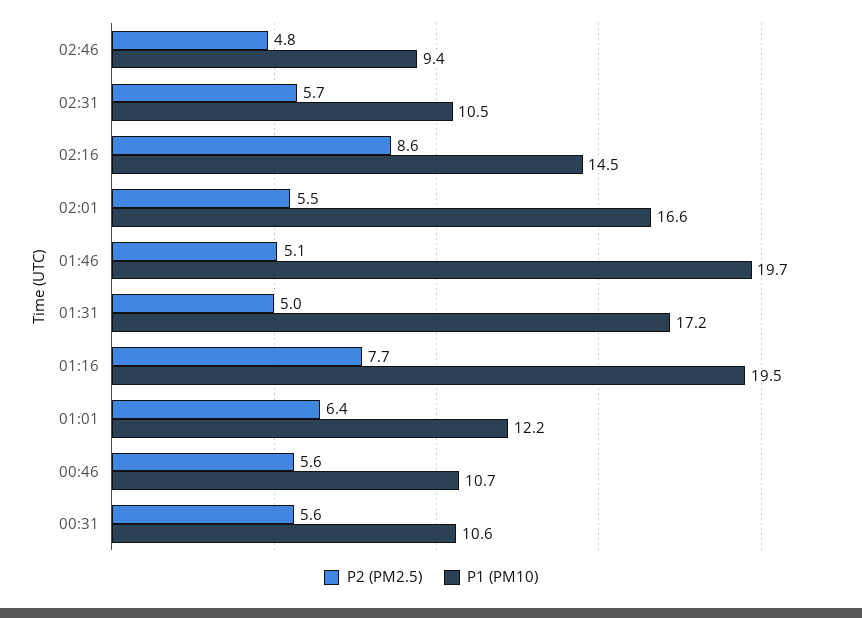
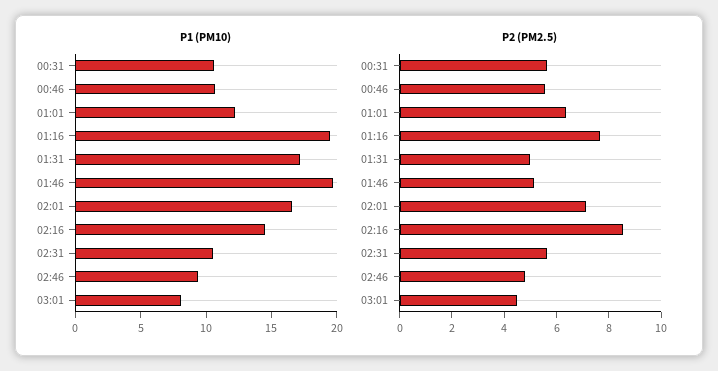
P2 (PM2.5), 02:01: 5.5 -> 7
P1 (PM10), 03:01: none -> 8
P2 (PM2.5), 03:01: none -> 4.5

